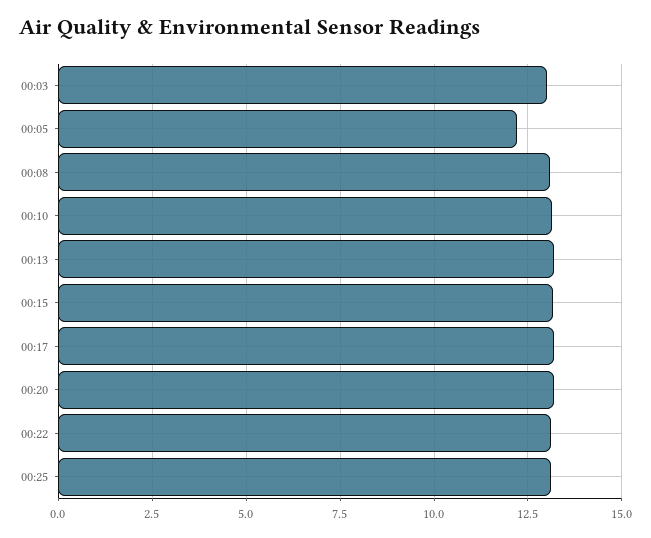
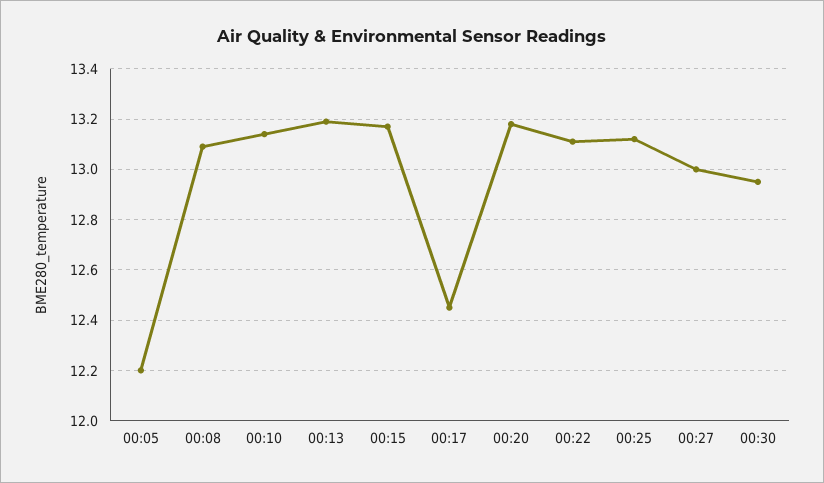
00:03: 13 -> none
00:17: 13.25 -> 12.45
00:27: none -> 13
00:30: none -> 12.95

